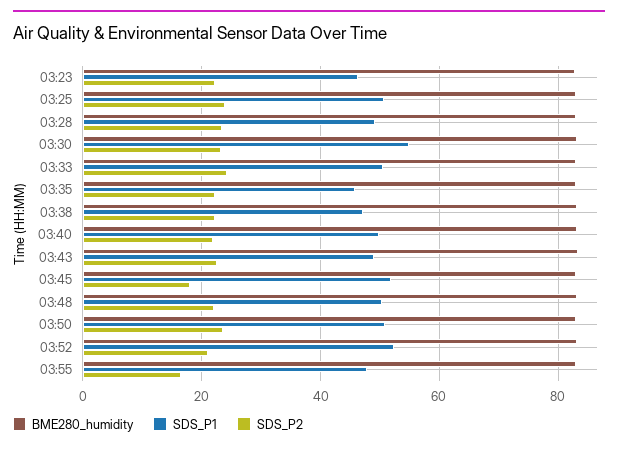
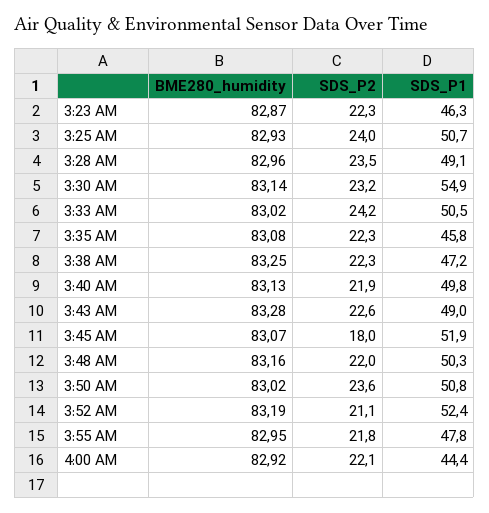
SDS_P2, 03:55: 16 -> 21.8
BME280_humidity, 4:00 AM: none -> 82.92
SDS_P2, 4:00 AM: none -> 22.1
SDS_P1, 4:00 AM: none -> 44.4

